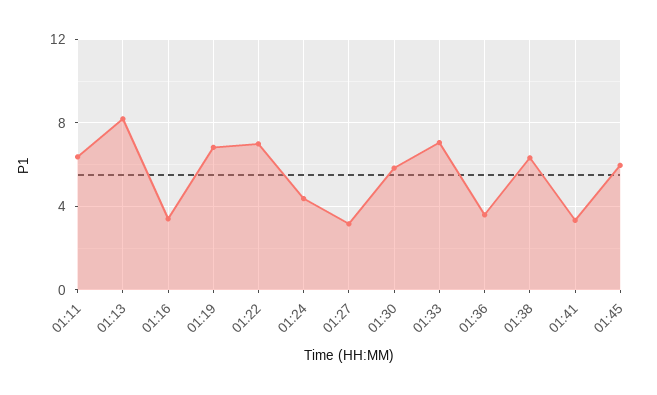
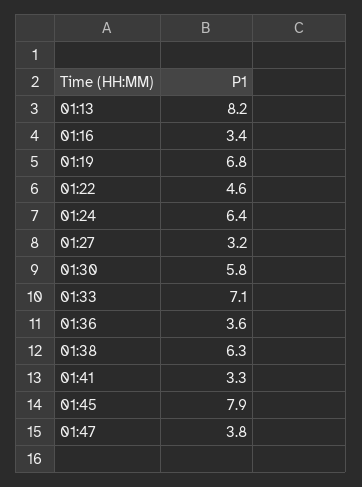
01:11: 6.5 -> none
01:22: 7 -> 4.6
01:24: 4.5 -> 6.4
01:45: 6 -> 7.9
01:47: none -> 3.8

